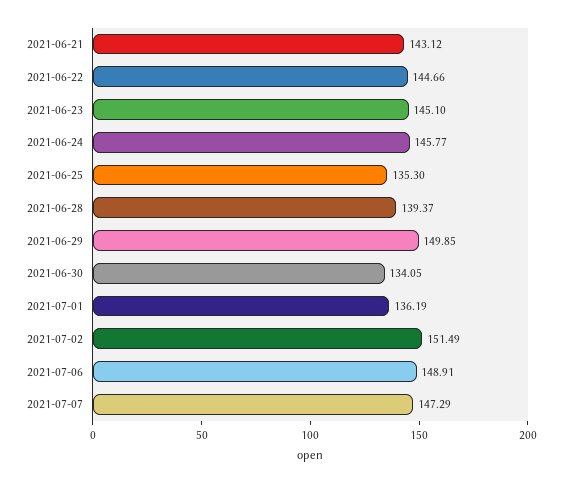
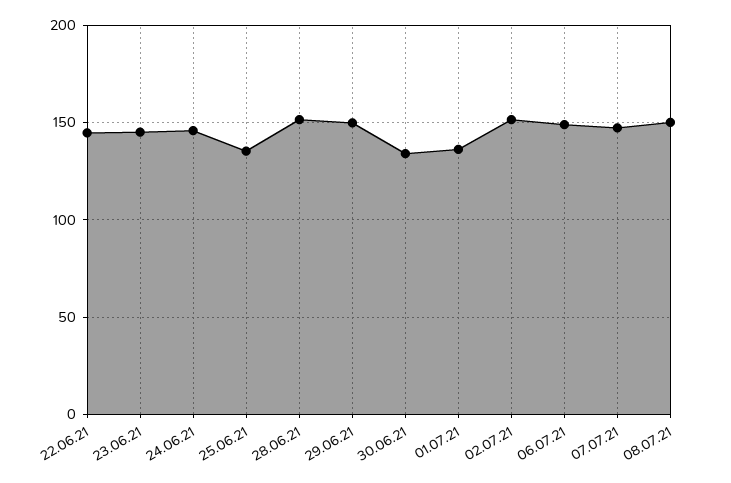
2021-06-21: 143.12 -> none
2021-06-28: 139.37 -> 150
08.07.21: none -> 150

